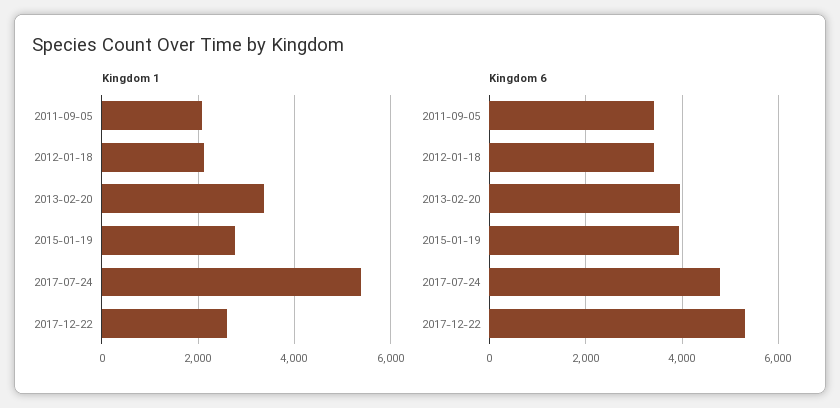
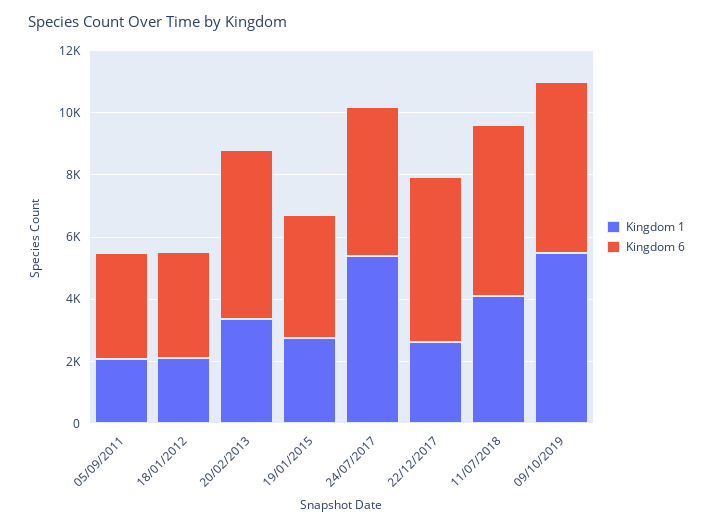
Kingdom 6, 2013-02-20: 4000 -> 5500
Kingdom 1, 11/07/2018: none -> 4000
Kingdom 6, 11/07/2018: none -> 5500
Kingdom 1, 09/10/2019: none -> 5500
Kingdom 6, 09/10/2019: none -> 5500

